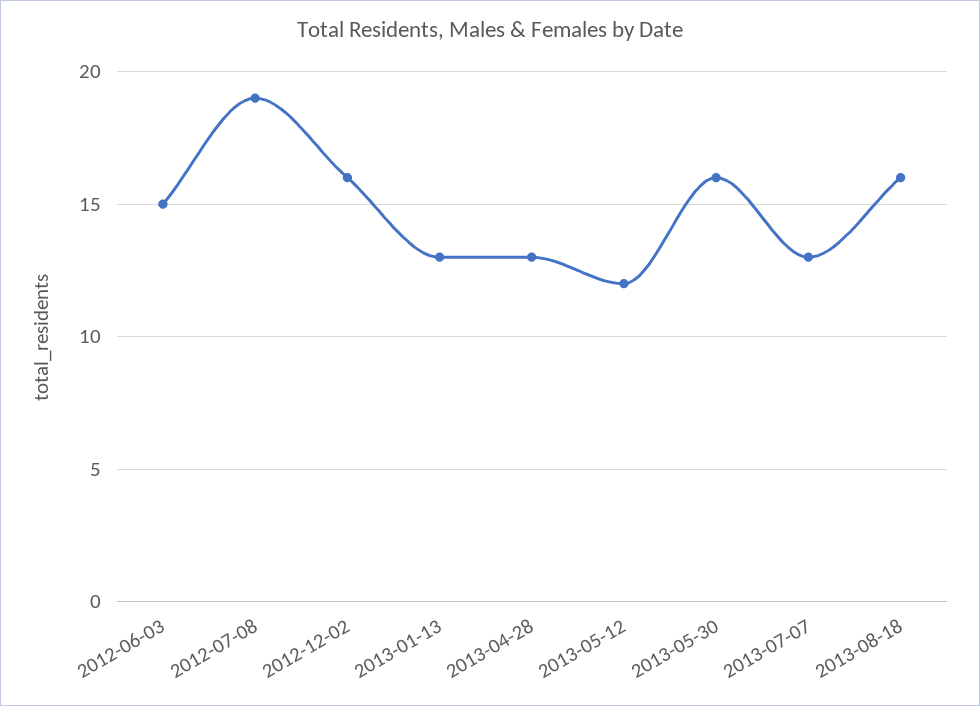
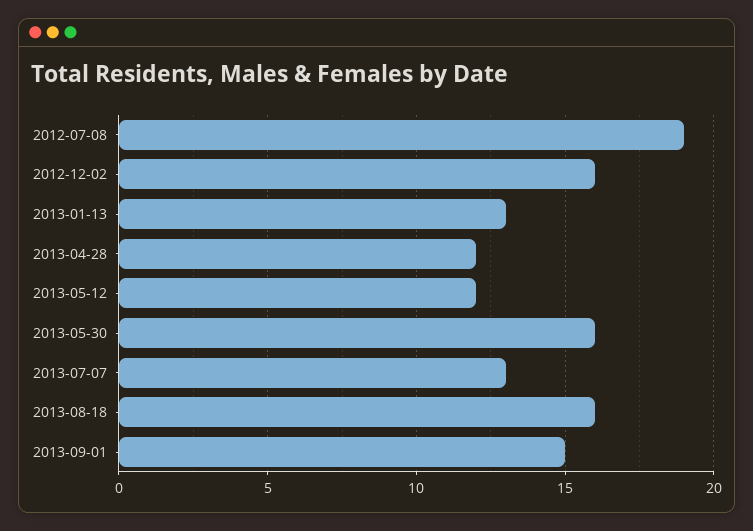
2012-06-03: 15 -> none
2013-04-28: 13 -> 12
2013-09-01: none -> 15

